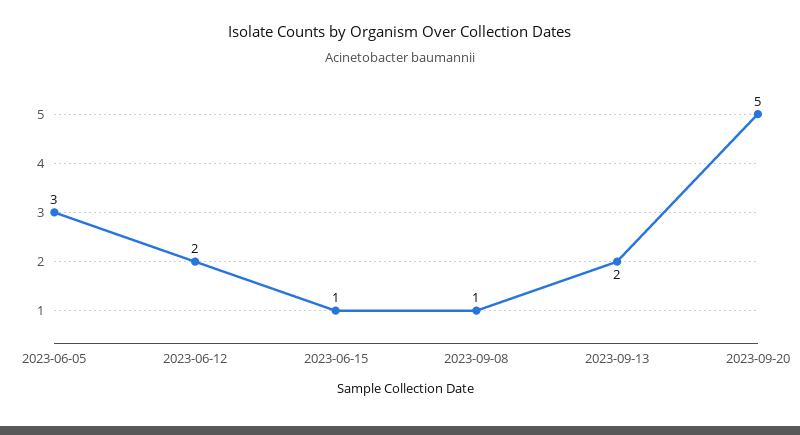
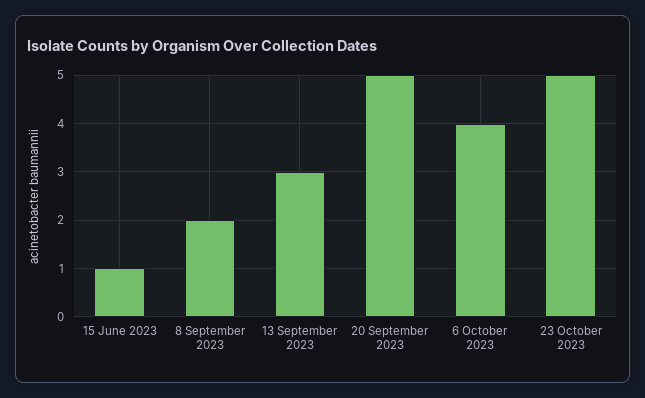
2023-06-05: 3 -> none
2023-06-12: 2 -> none
2023-09-08: 1 -> 2
2023-09-13: 2 -> 3
6 October 2023: none -> 4
23 October 2023: none -> 5

